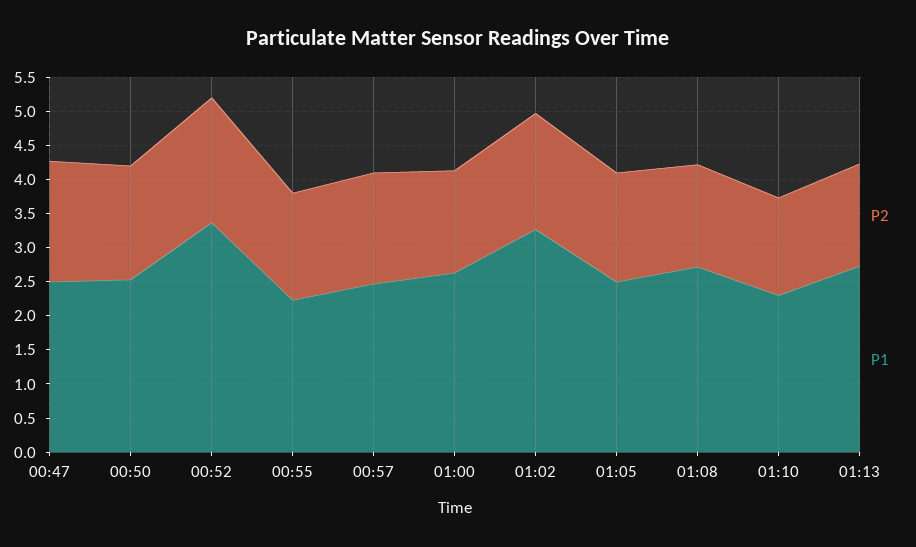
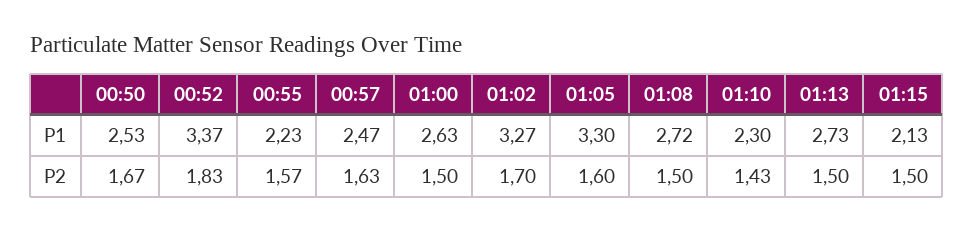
P2, 00:47: 1.75 -> none
P1, 00:47: 2.5 -> none
P1, 01:05: 2.5 -> 3.3
P1, 01:15: none -> 2.13
P2, 01:15: none -> 1.5

